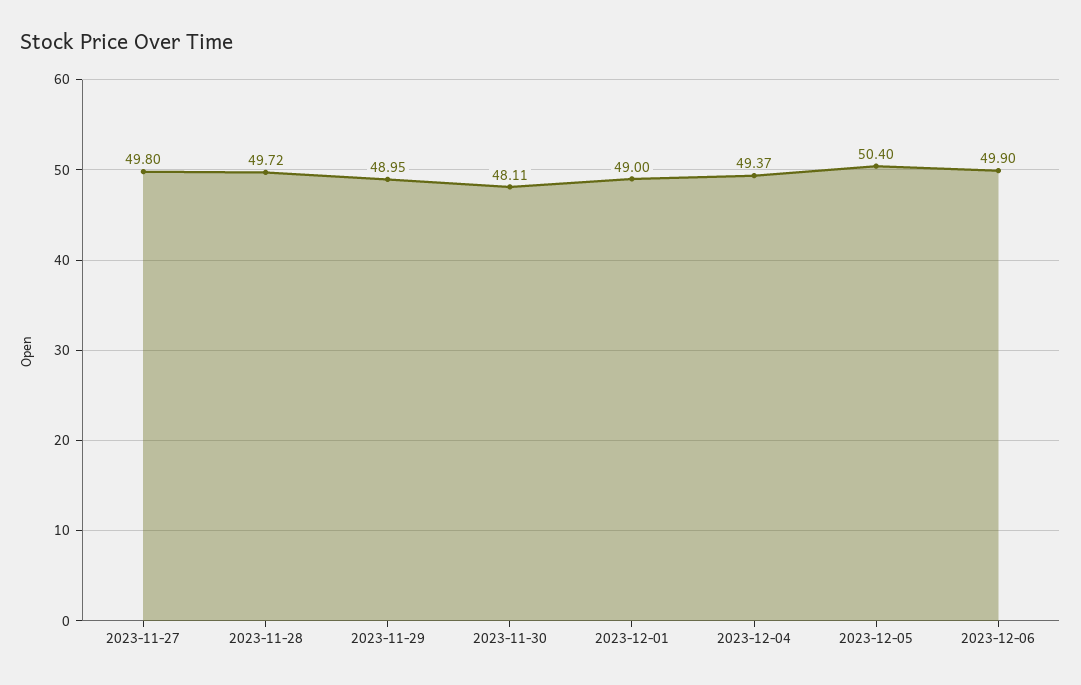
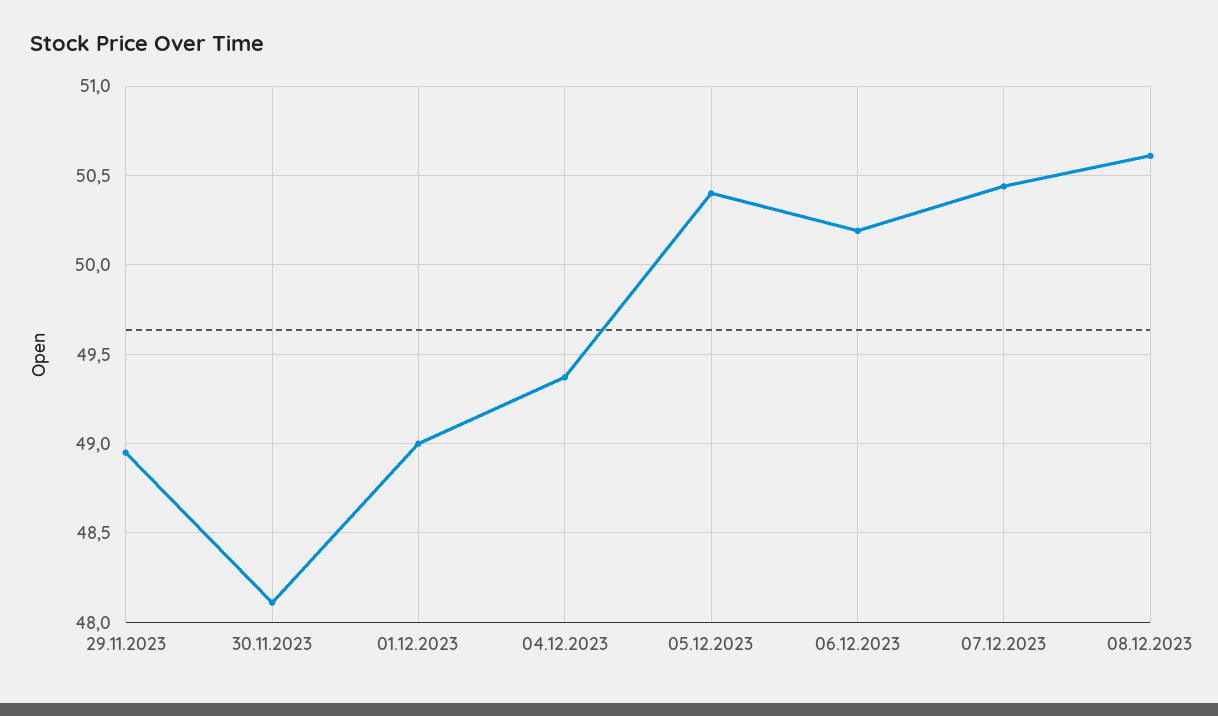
2023-11-27: 49.8 -> none
2023-11-28: 49.72 -> none
2023-12-06: 49.9 -> 50.2
07.12.2023: none -> 50.45
08.12.2023: none -> 50.6

